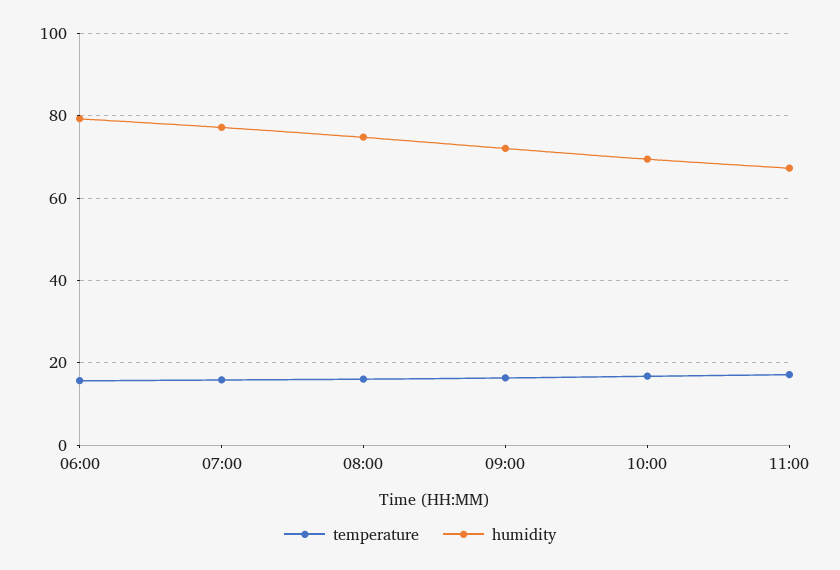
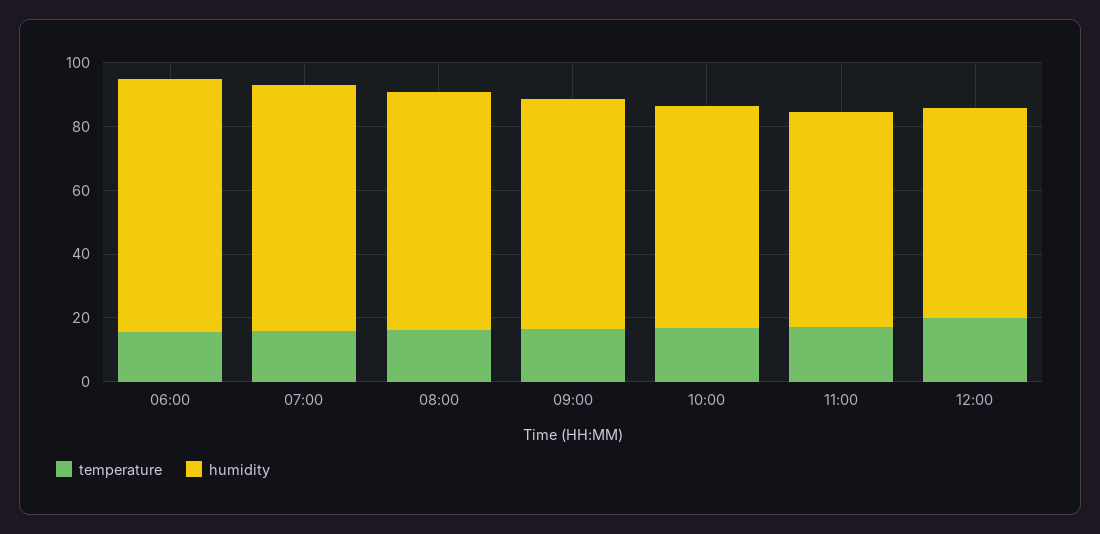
temperature, 12:00: none -> 20
humidity, 12:00: none -> 65

